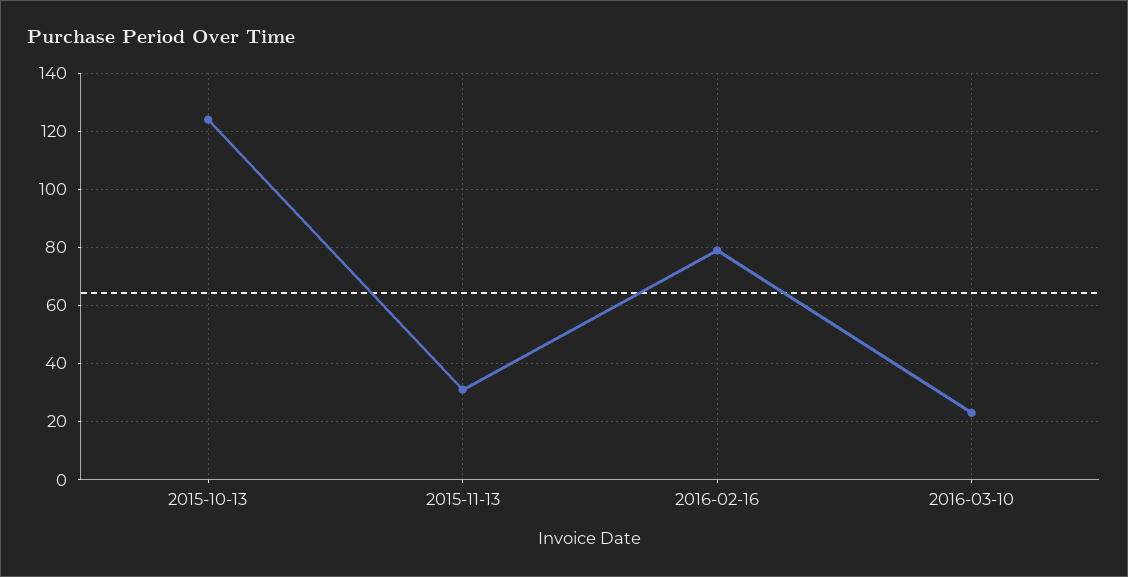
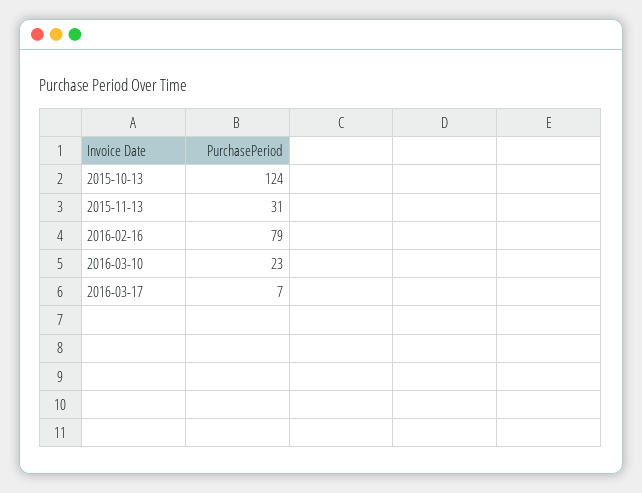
2016-03-17: none -> 7

